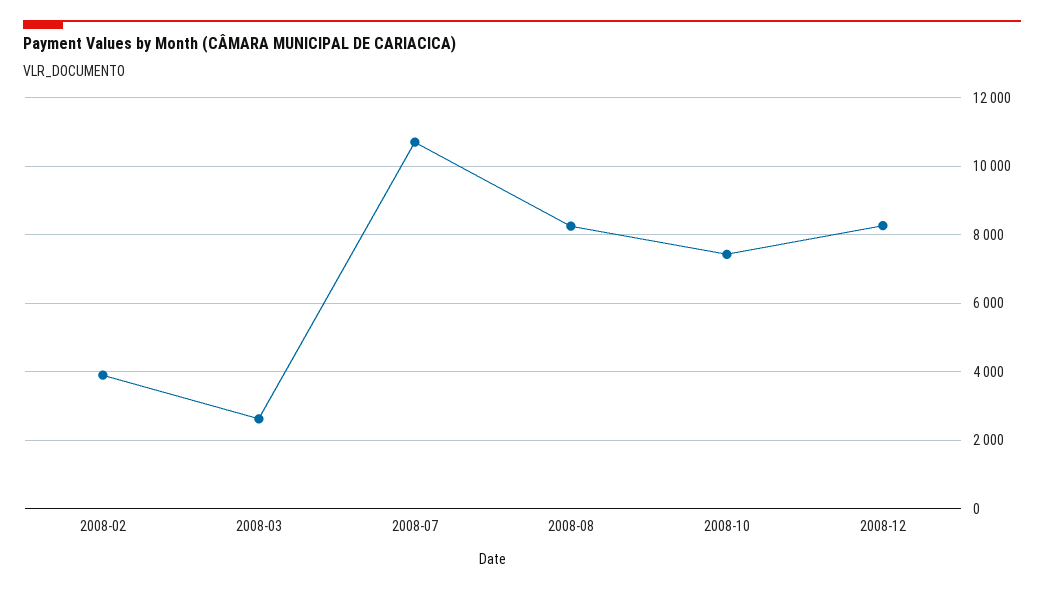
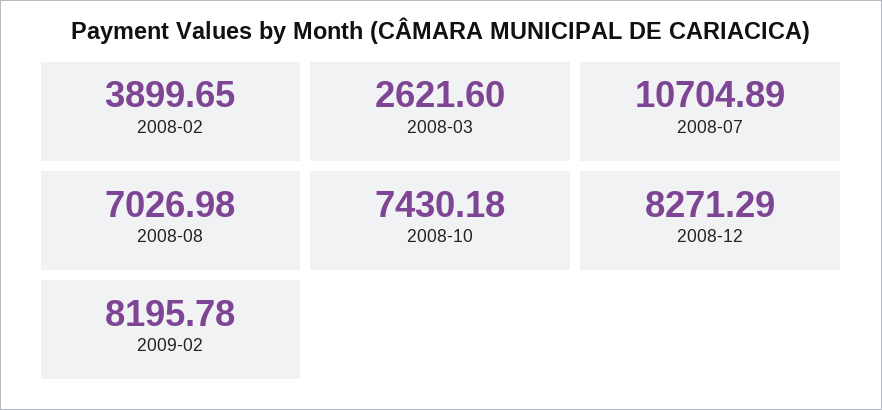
2008-08: 8200 -> 7026.98
2009-02: none -> 8195.78

